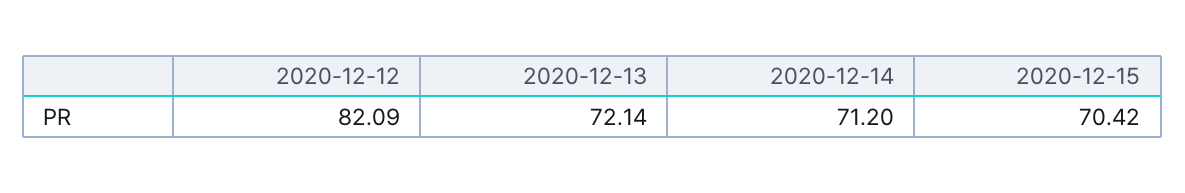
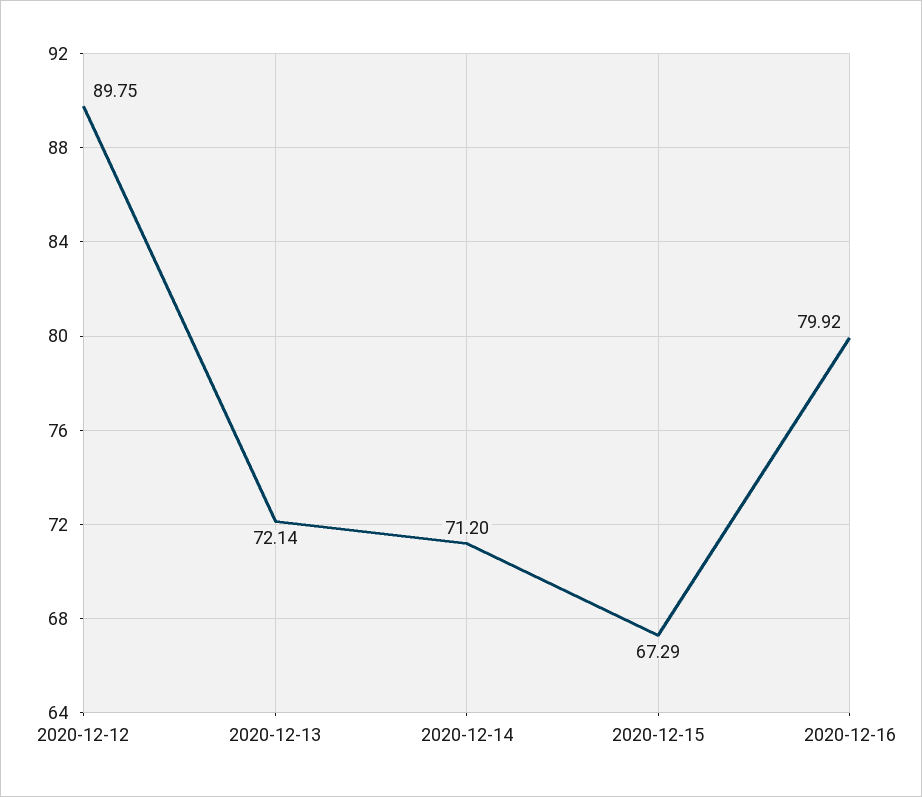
2020-12-12: 82.09 -> 89.75
2020-12-15: 70.42 -> 67.29
2020-12-16: none -> 79.92

